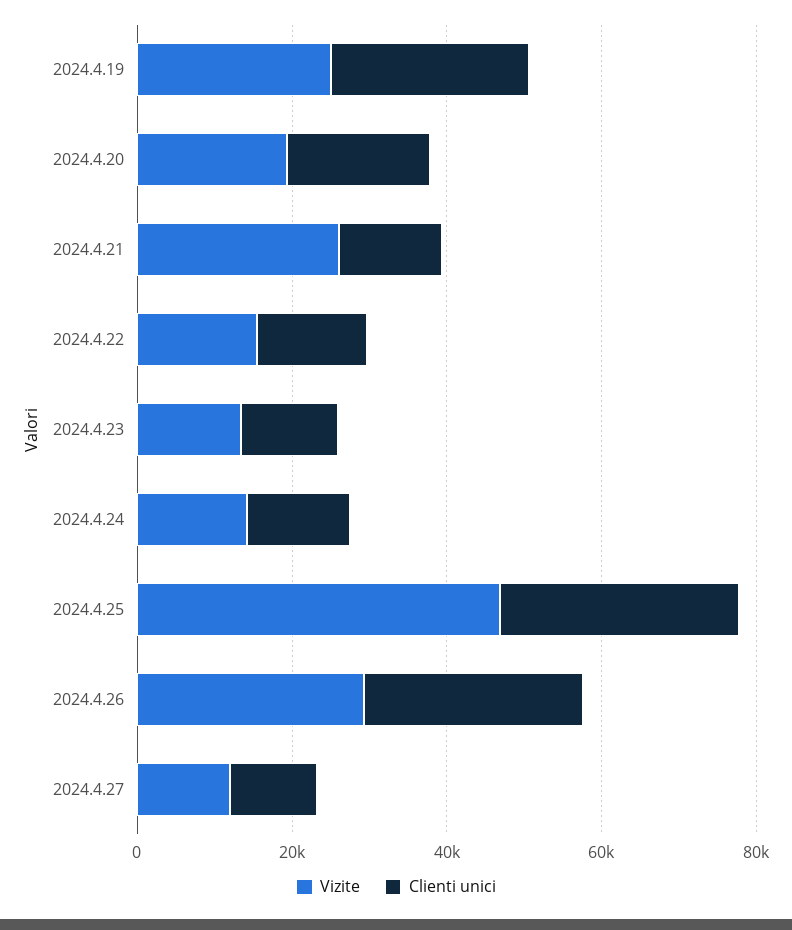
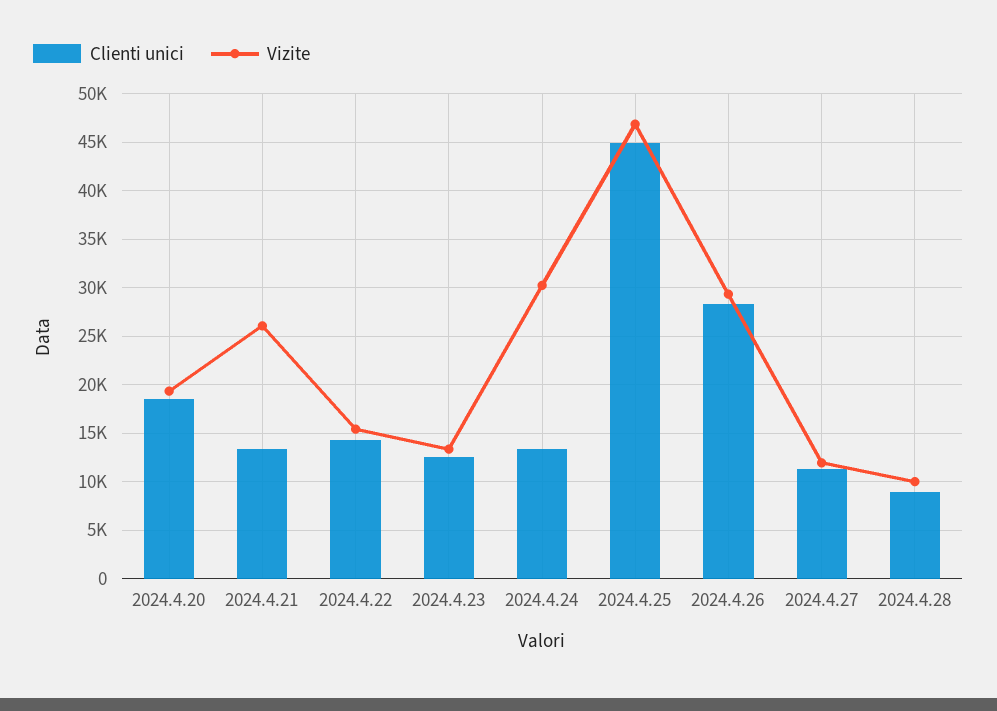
Vizite, 2024.4.19: 25000 -> none
Clienti unici, 2024.4.19: 25000 -> none
Vizite, 2024.4.24: 15000 -> 30000
Clienti unici, 2024.4.25: 30000 -> 45000
Clienti unici, 2024.4.28: none -> 9000
Vizite, 2024.4.28: none -> 10000

